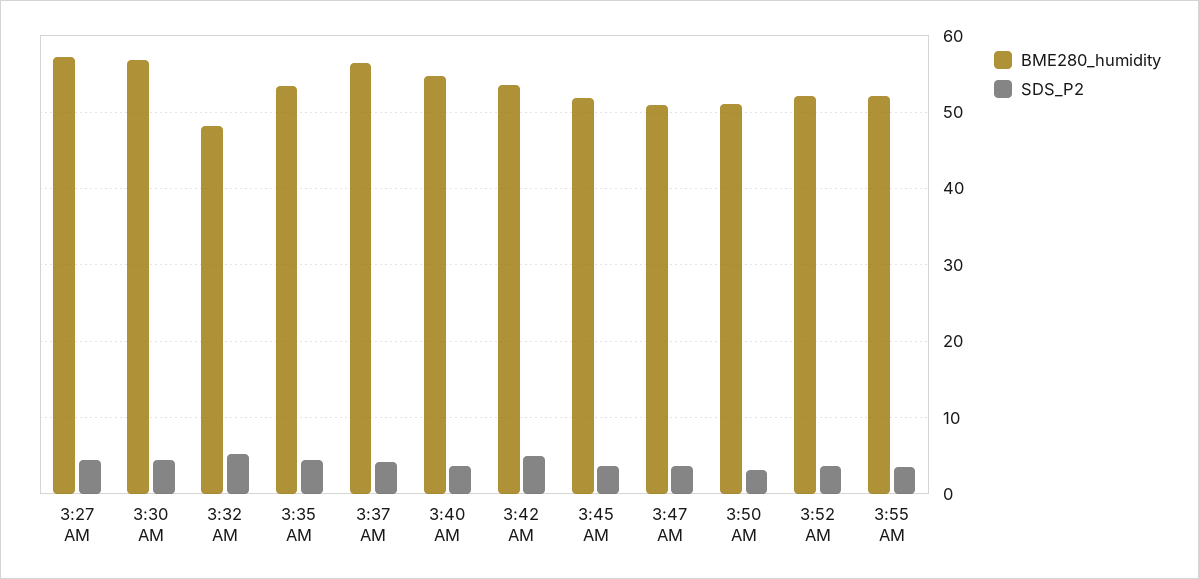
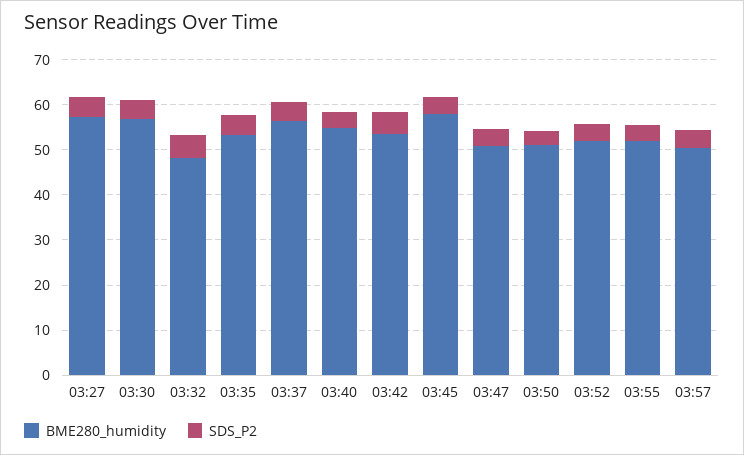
BME280_humidity, 3:45 AM: 52 -> 58
BME280_humidity, 03:57: none -> 50
SDS_P2, 03:57: none -> 4

